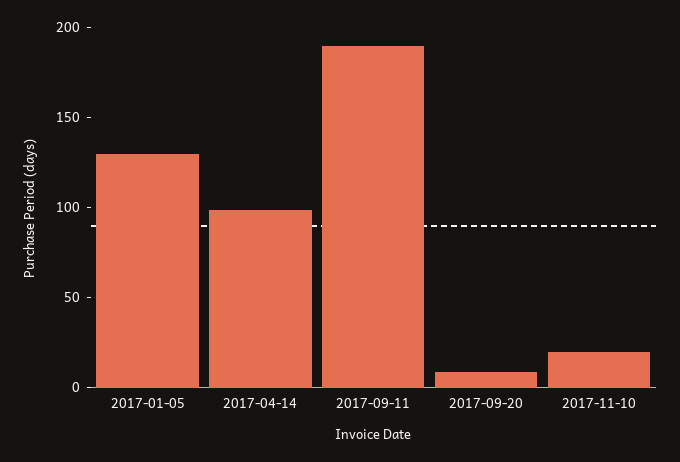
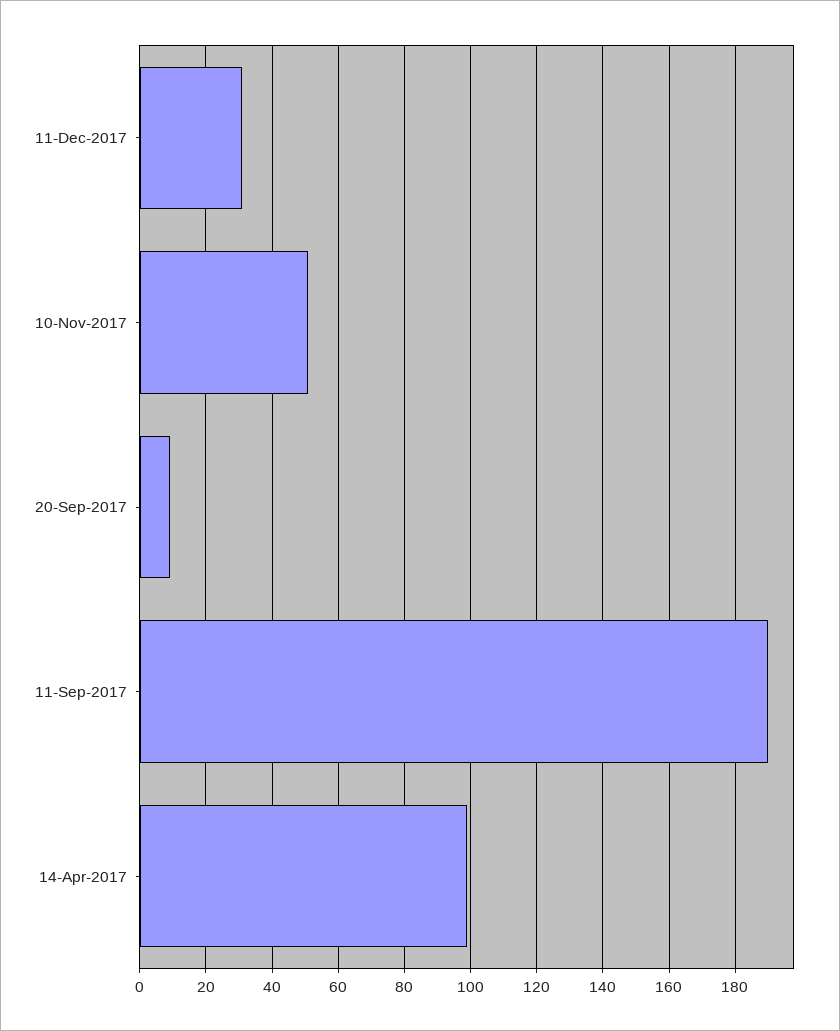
2017-01-05: 130 -> none
2017-11-10: 20 -> 50
11-Dec-2017: none -> 30

